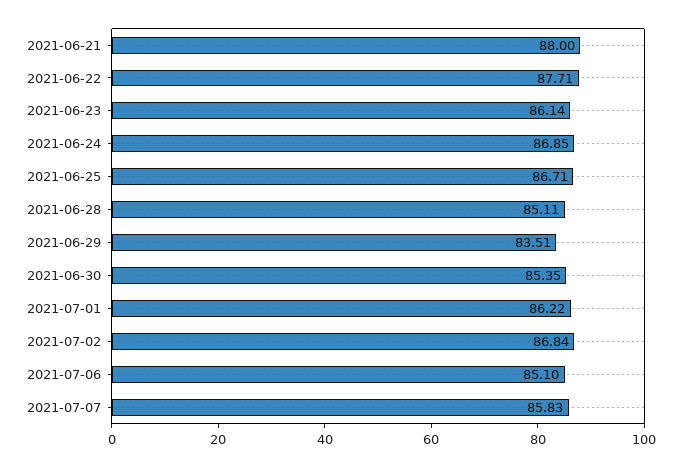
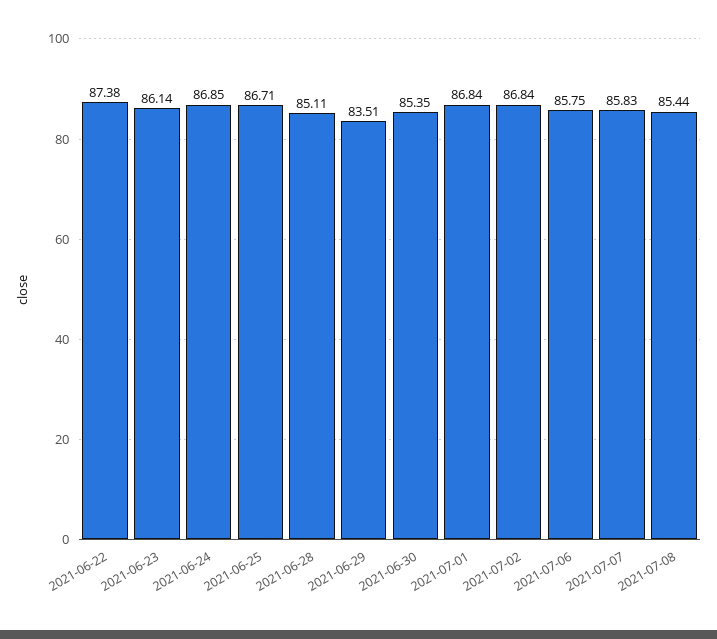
2021-06-21: 88 -> none
2021-06-22: 87.71 -> 87.38
2021-07-01: 86.22 -> 86.84
2021-07-06: 85.1 -> 85.75
2021-07-08: none -> 85.44

